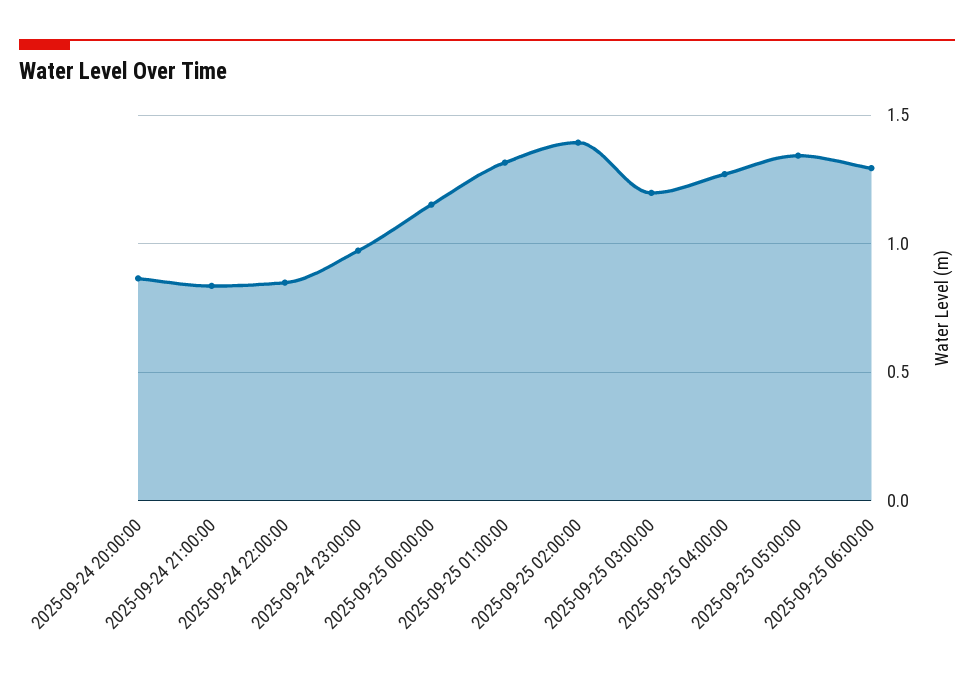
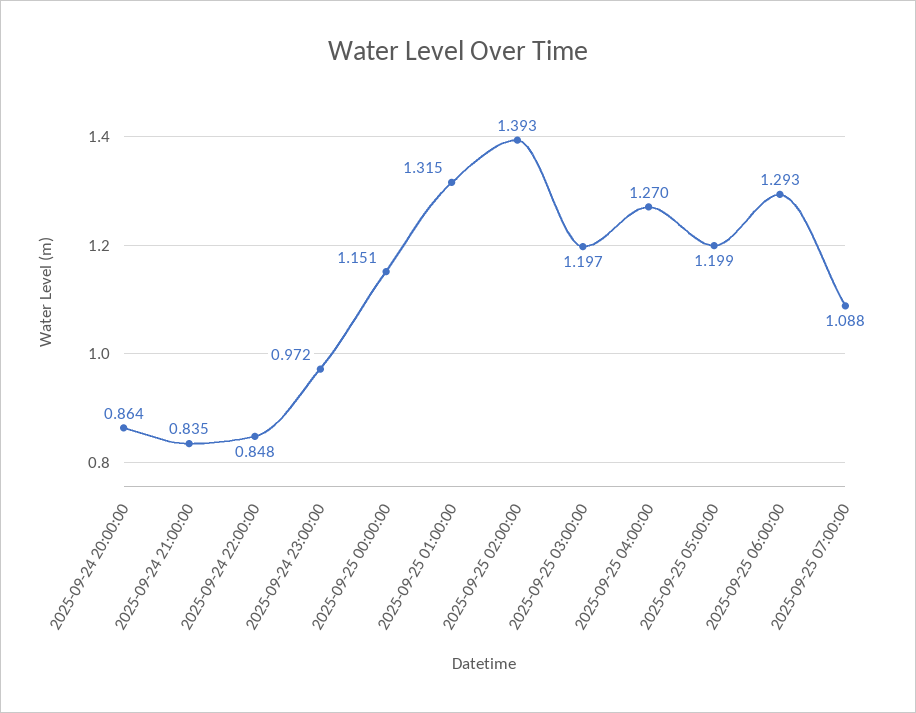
2025-09-25 05:00:00: 1.35 -> 1.199
2025-09-25 07:00:00: none -> 1.088

